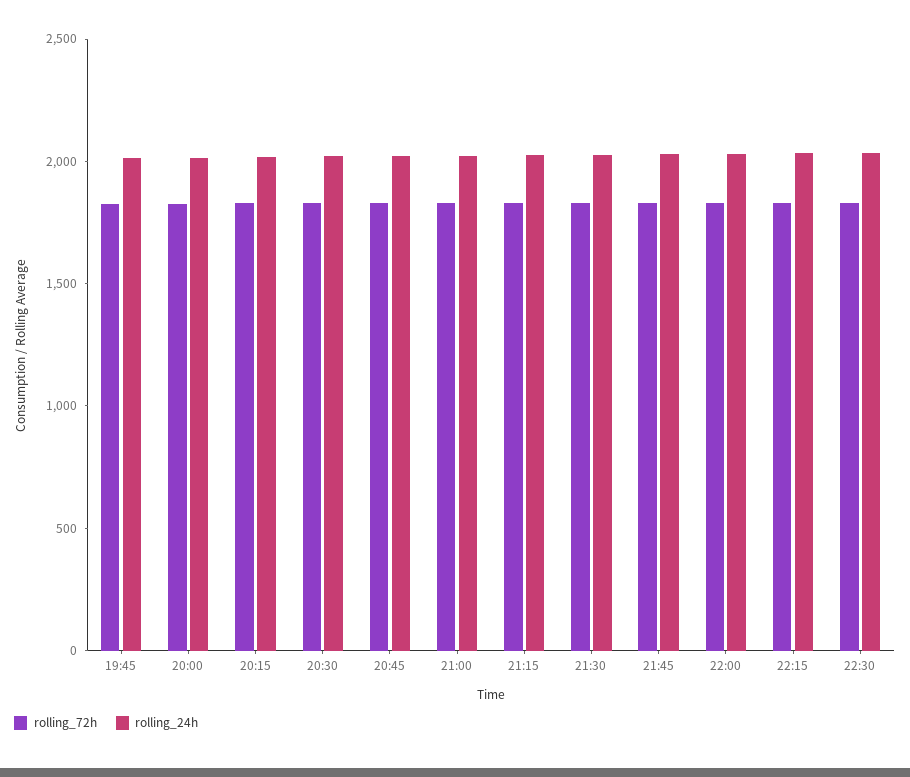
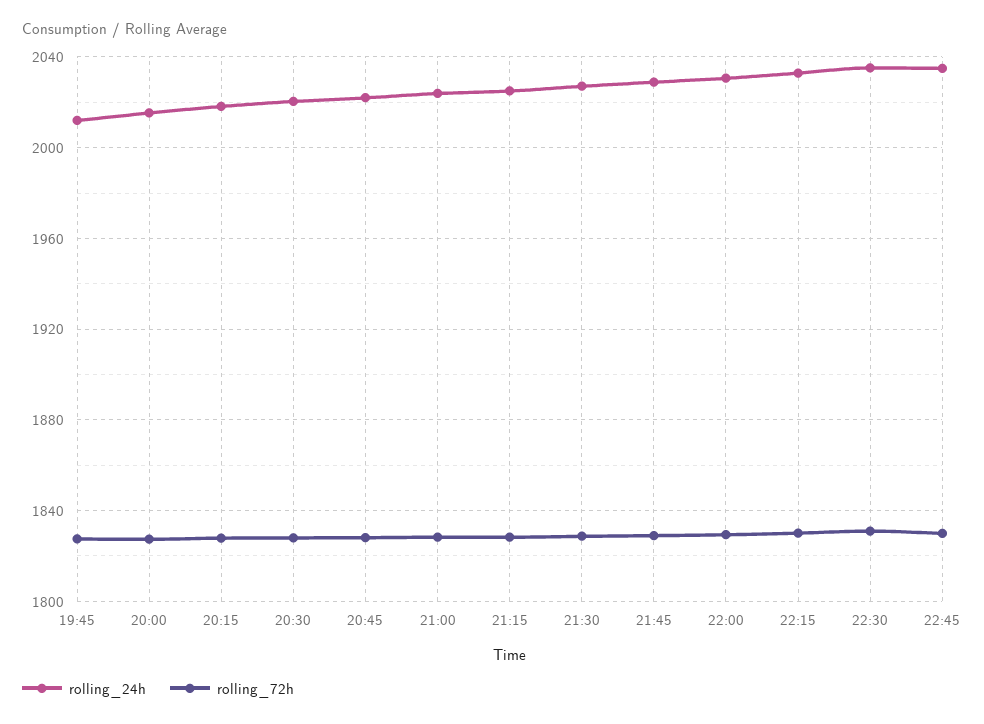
rolling_24h, 22:45: none -> 2035
rolling_72h, 22:45: none -> 1830

